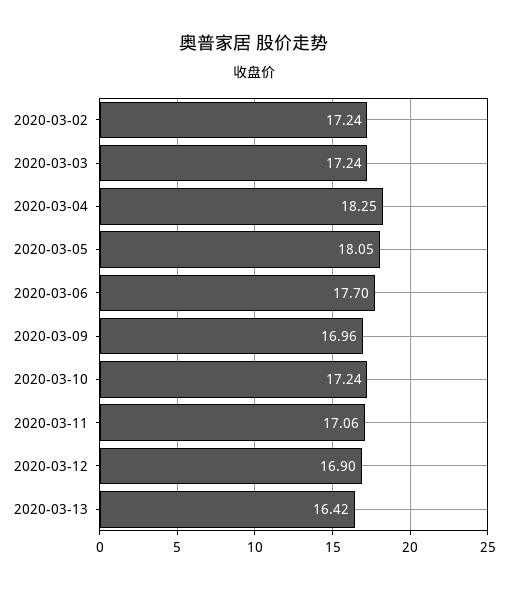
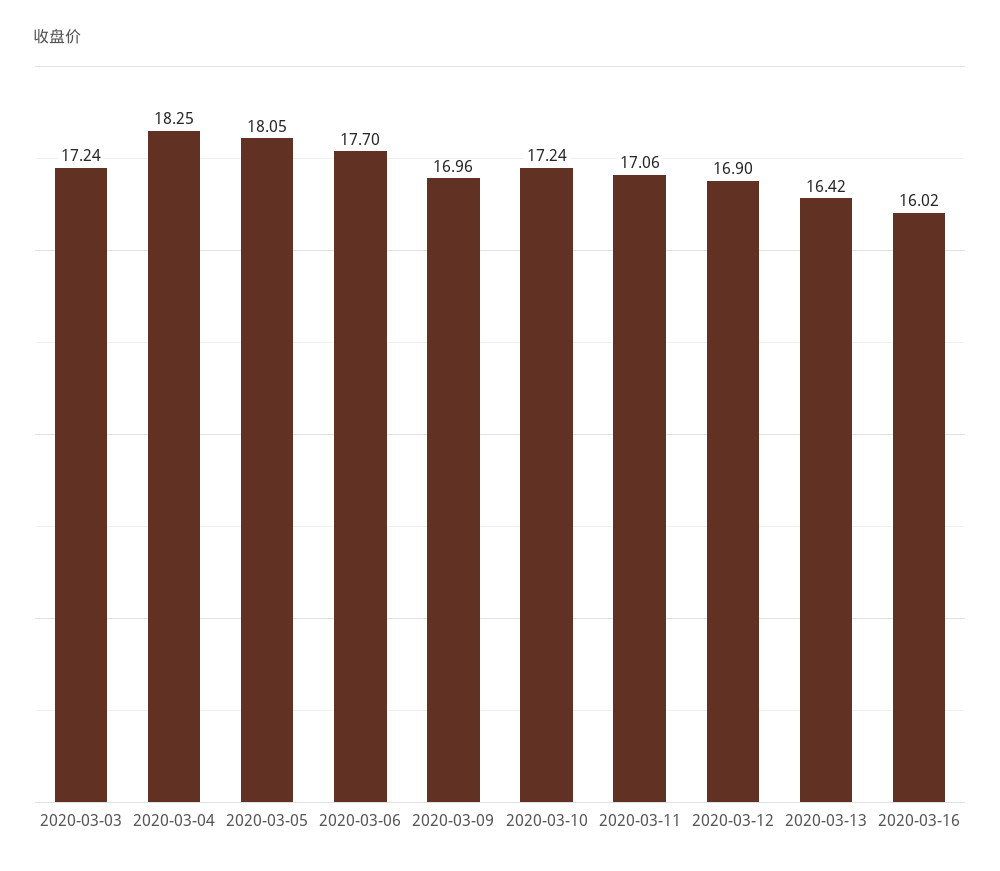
2020-03-02: 17.24 -> none
2020-03-16: none -> 16.02

